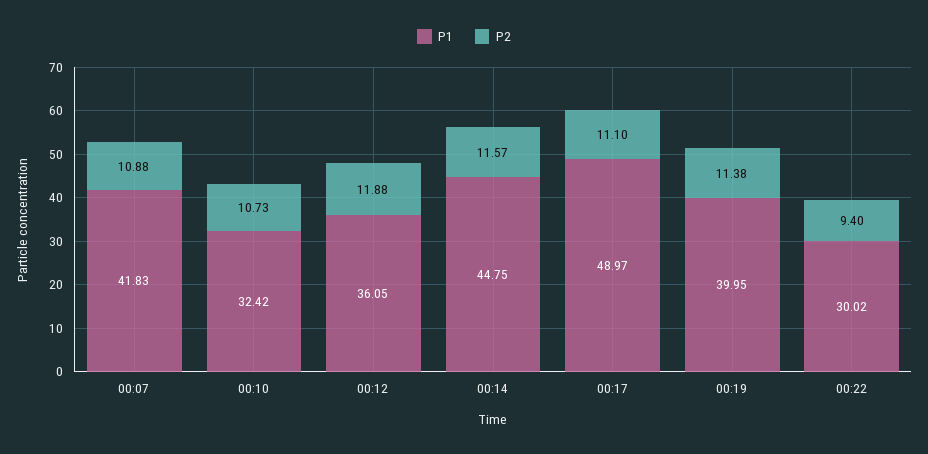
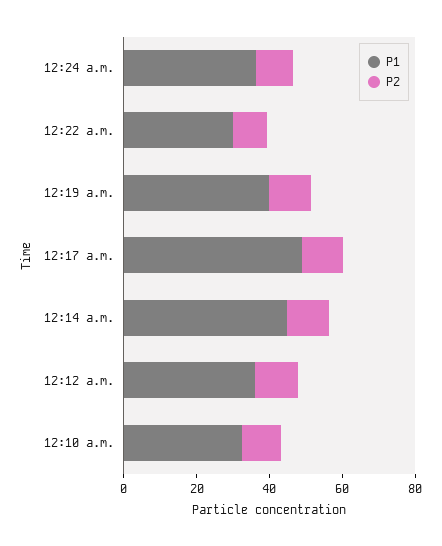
P1, 00:07: 41.83 -> none
P2, 00:07: 10.88 -> none
P1, 12:24 a.m.: none -> 35
P2, 12:24 a.m.: none -> 10

